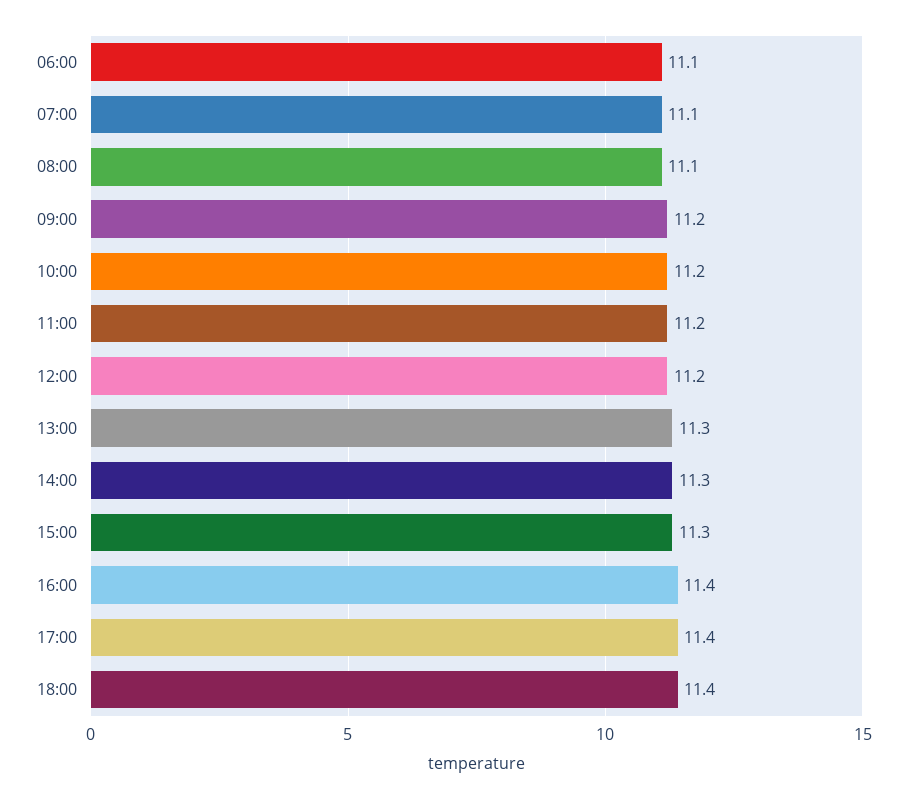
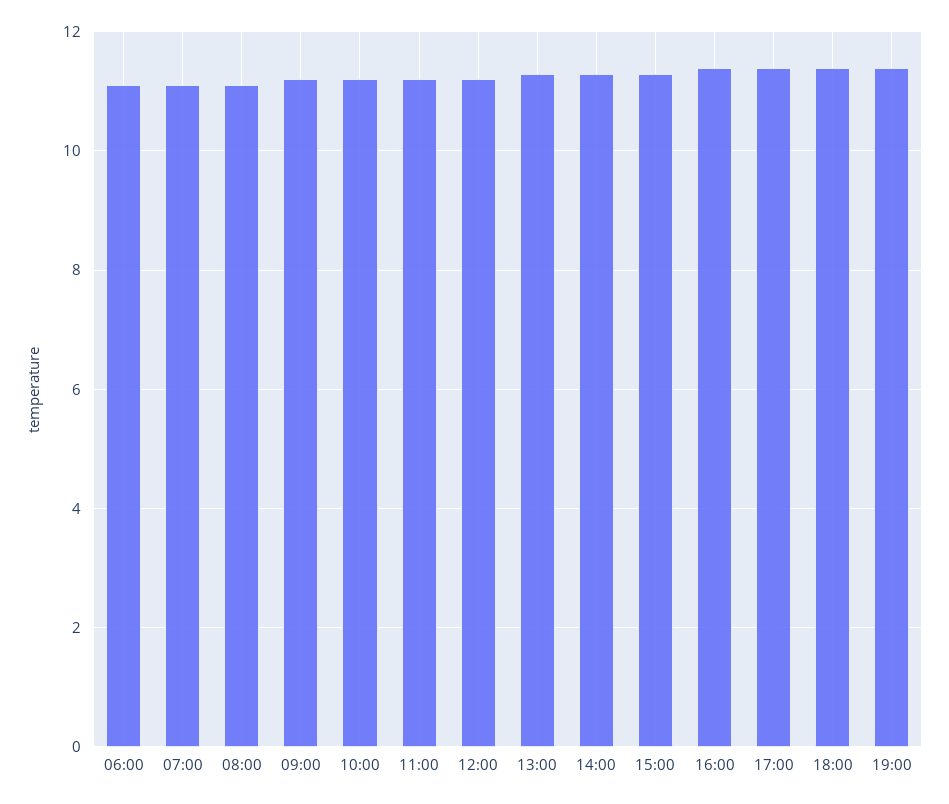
19:00: none -> 11.5

